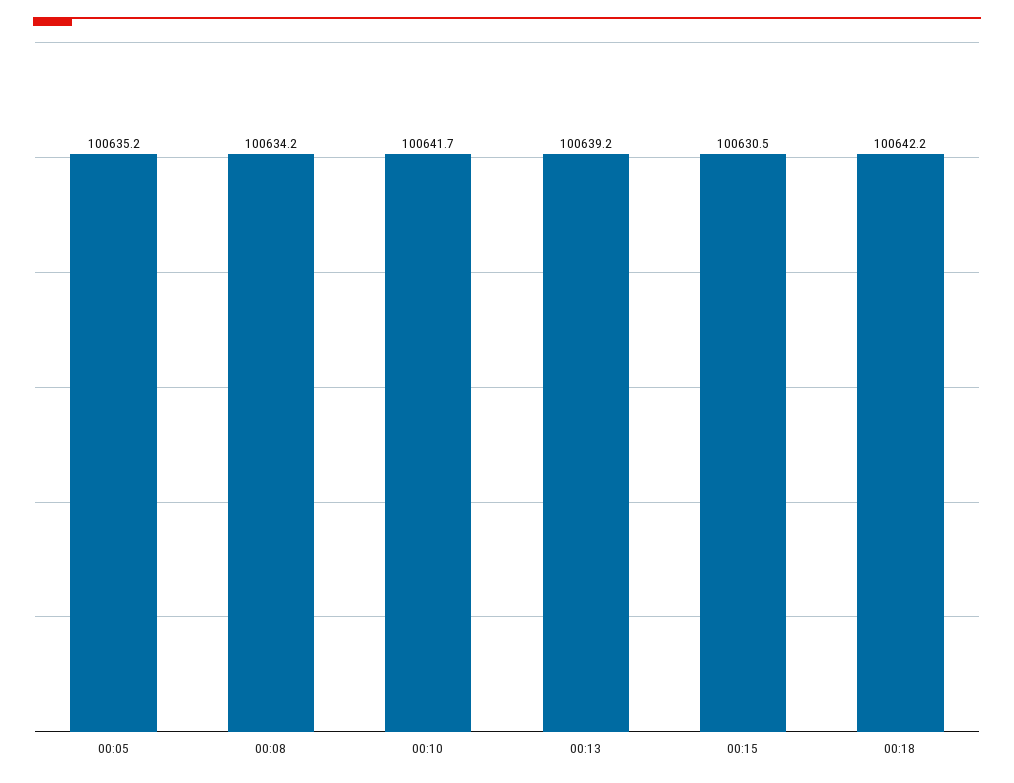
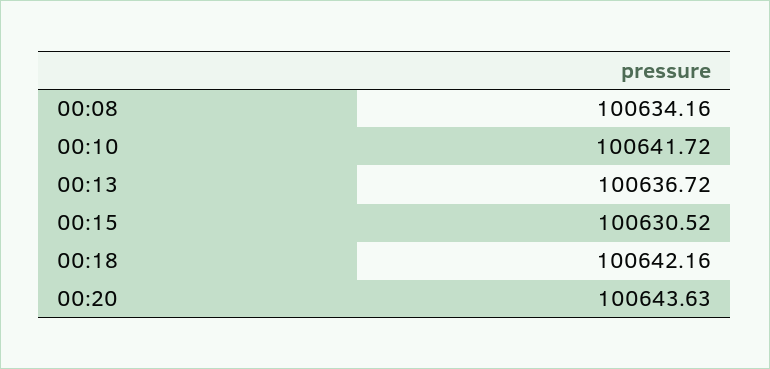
00:05: 100635.2 -> none
00:13: 100639.2 -> 100636.72
00:20: none -> 100643.63

